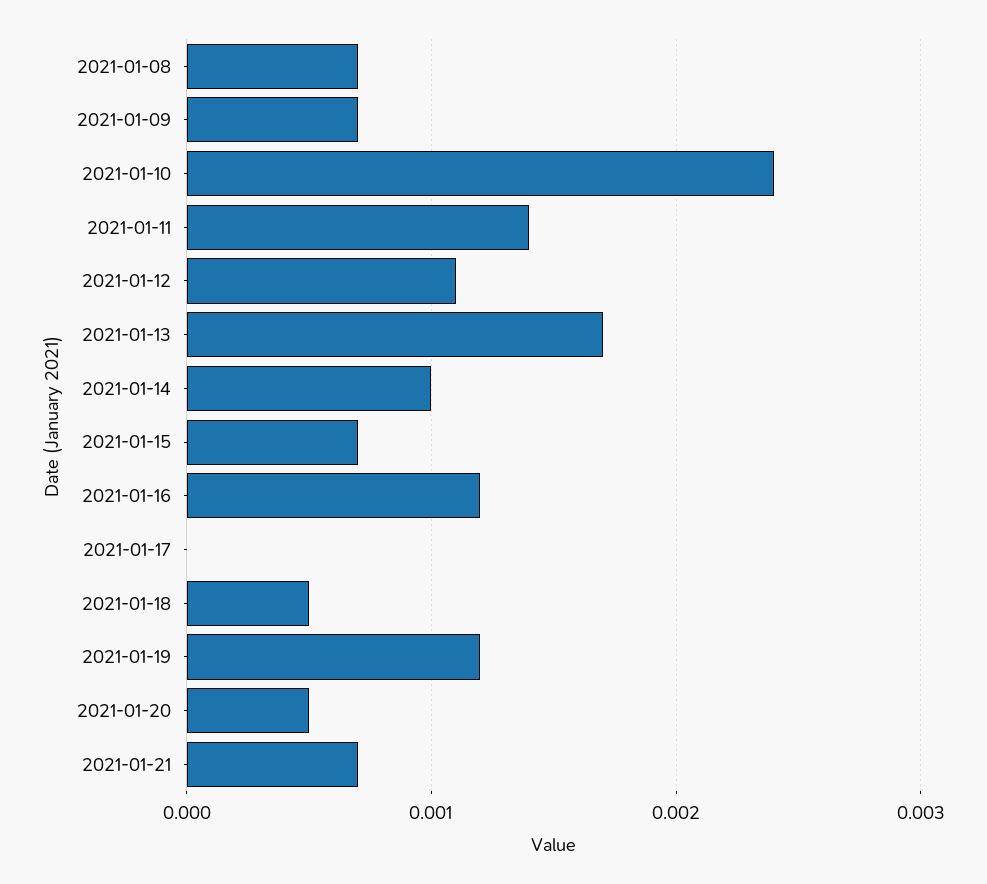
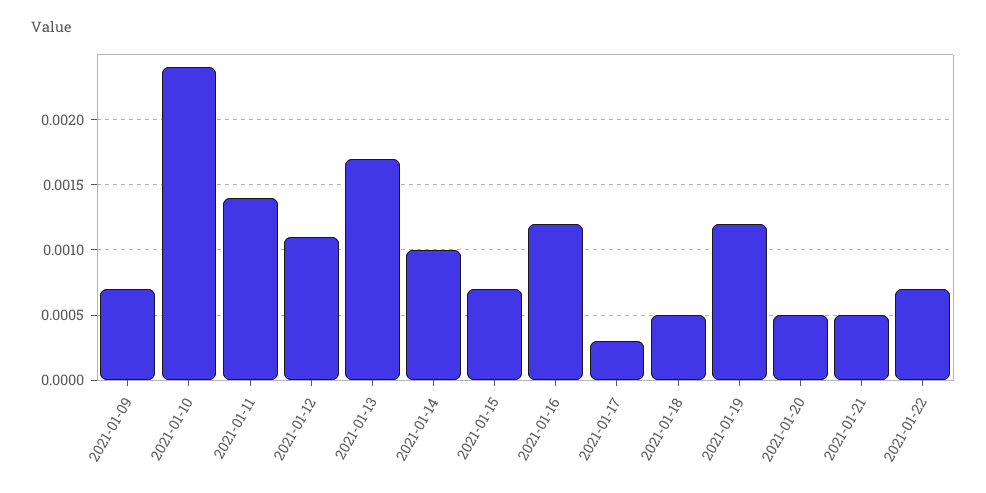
2021-01-08: 0.0007 -> none
2021-01-17: 0 -> 0.0003
2021-01-21: 0.0007 -> 0.0005
2021-01-22: none -> 0.0007

